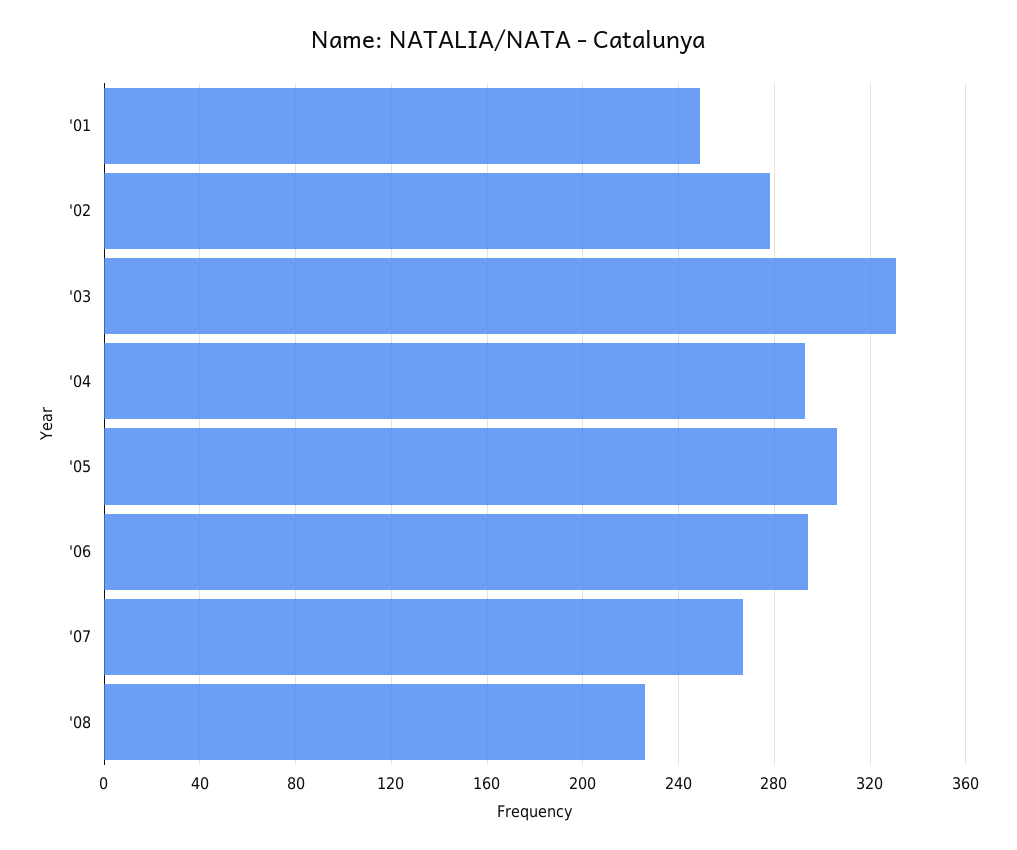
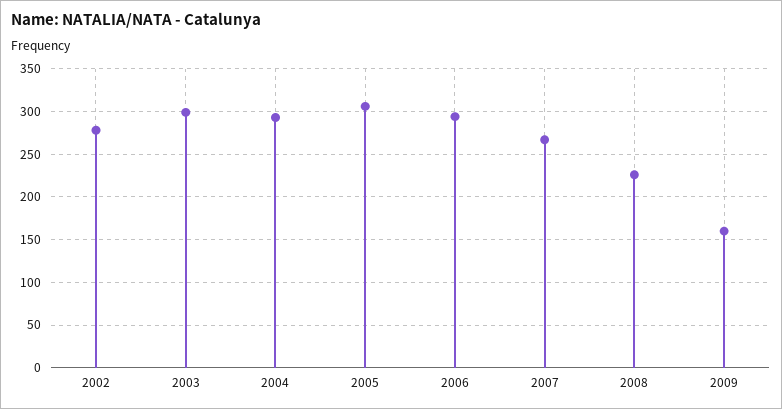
'01: 250 -> none
'03: 330 -> 300
2009: none -> 160

